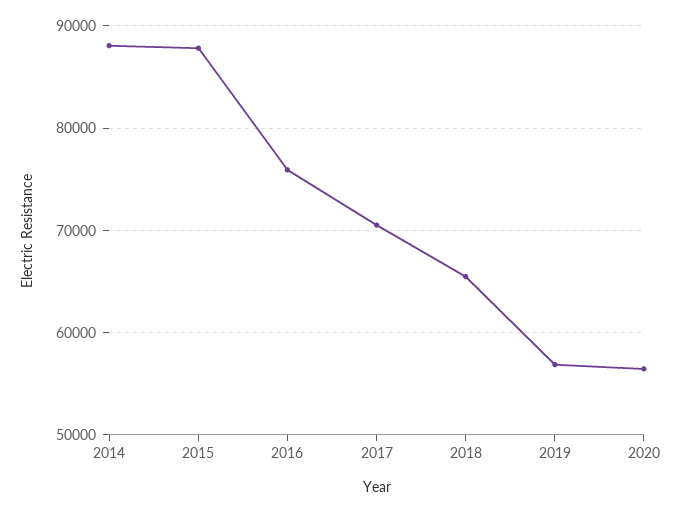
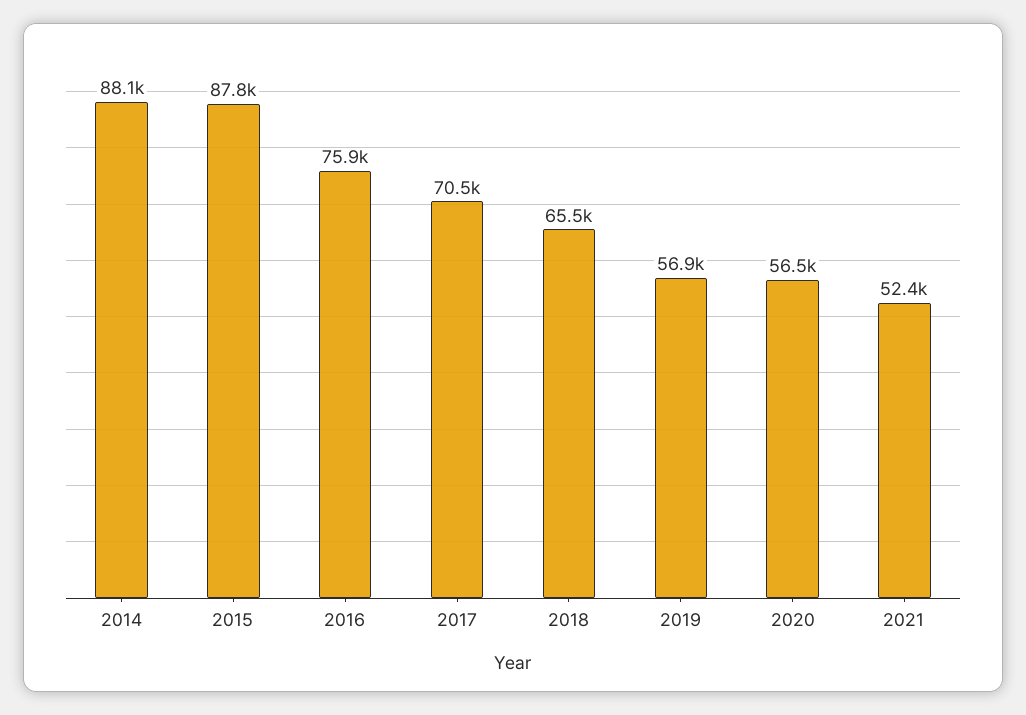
2021: none -> 52400

